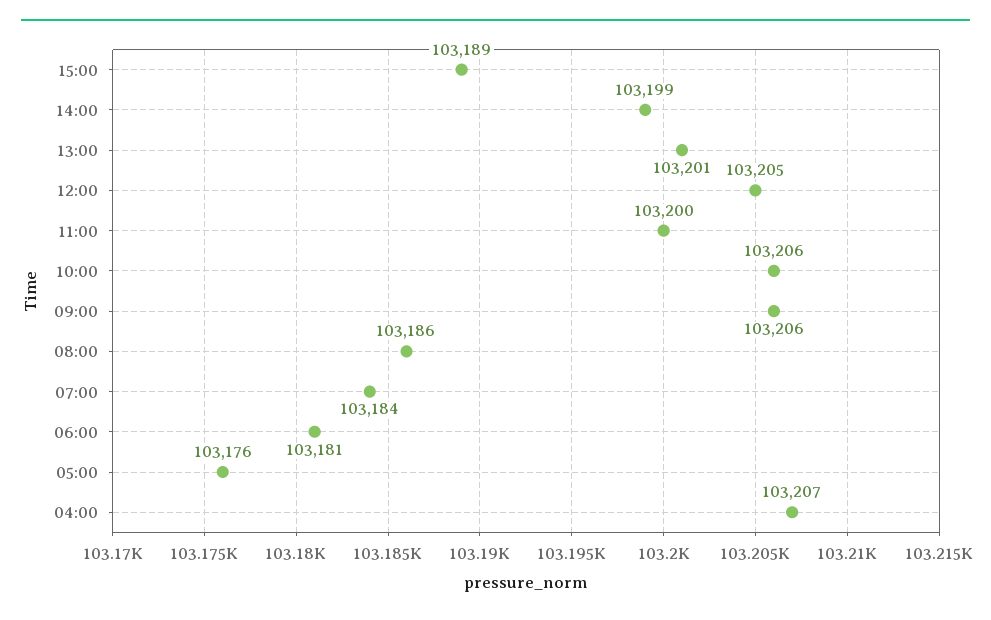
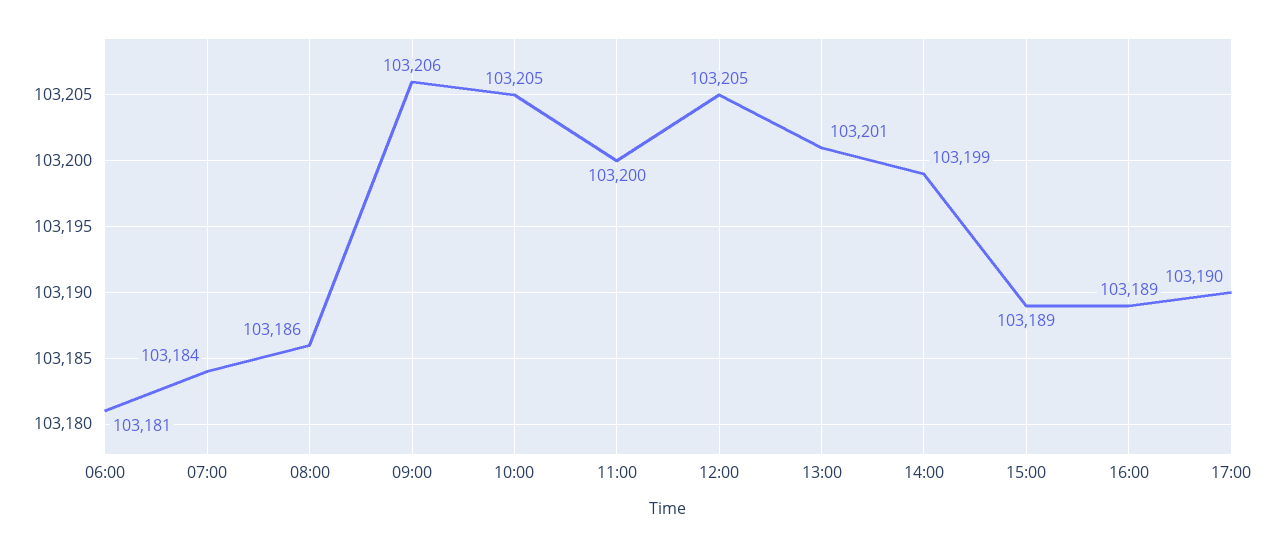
10:00: 103206 -> 103205
05:00: 103176 -> none
04:00: 103207 -> none
16:00: none -> 103189
17:00: none -> 103190

